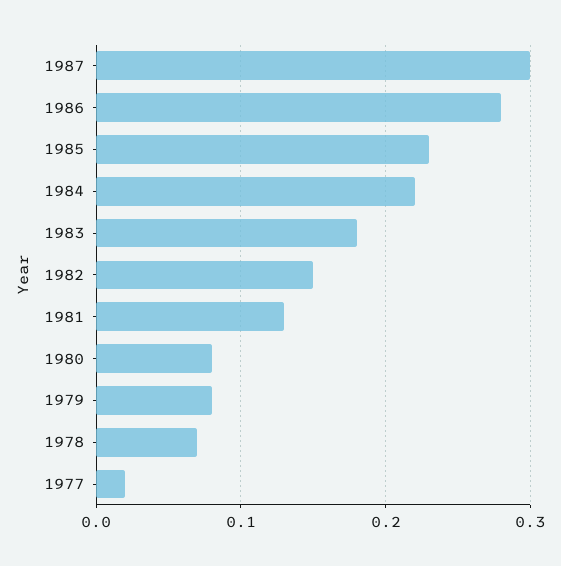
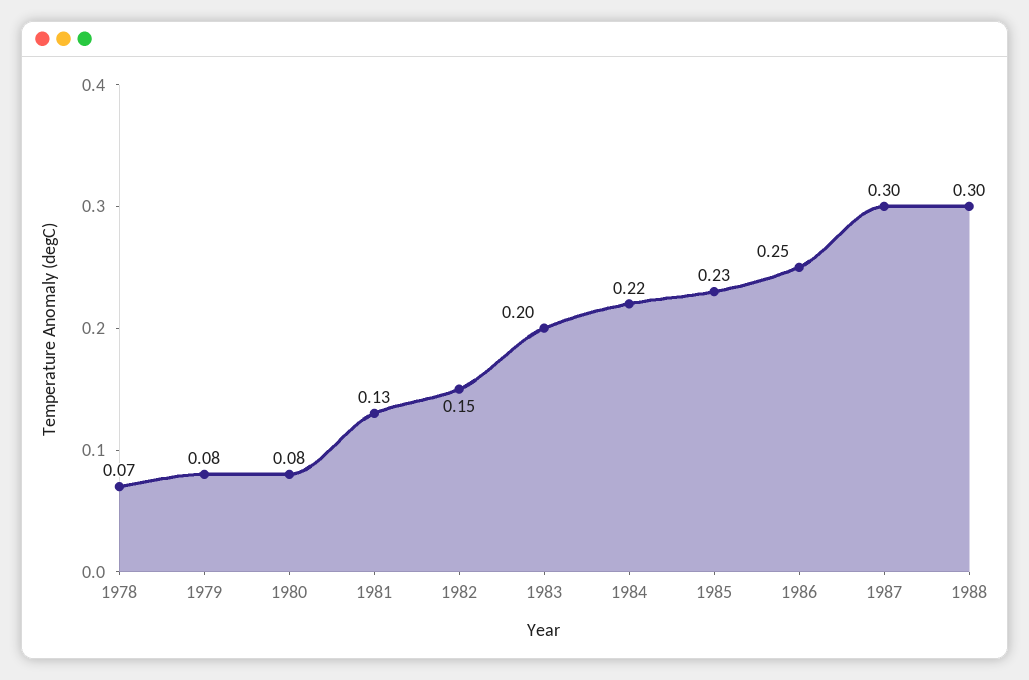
1986: 0.28 -> 0.25
1983: 0.18 -> 0.2
1977: 0.02 -> none
1988: none -> 0.3

